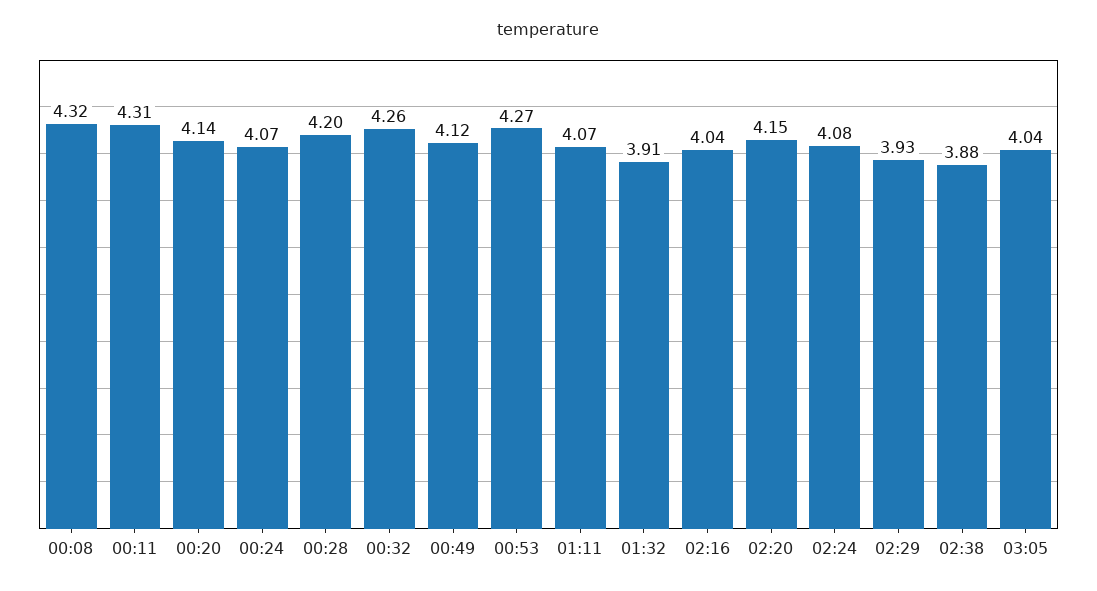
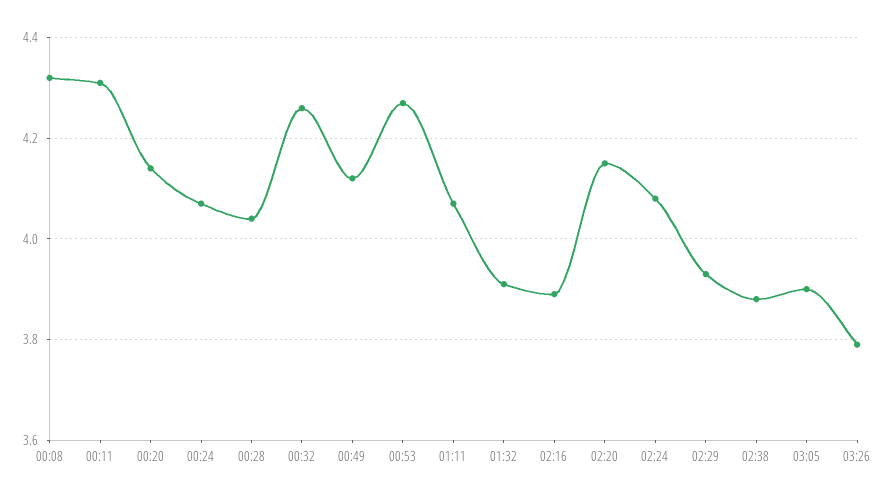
00:28: 4.2 -> 4.05
02:16: 4.04 -> 3.9
03:05: 4.04 -> 3.9
03:26: none -> 3.8

